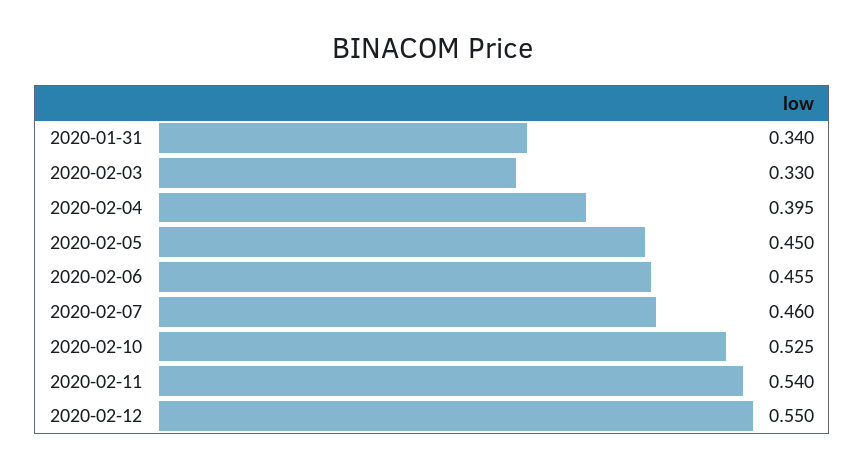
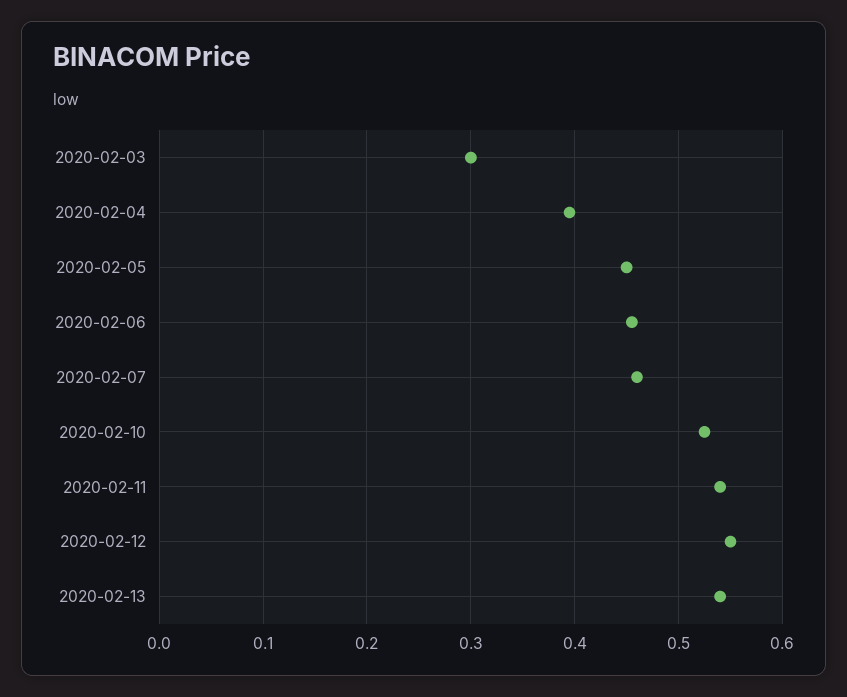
2020-01-31: 0.34 -> none
2020-02-03: 0.33 -> 0.3
2020-02-13: none -> 0.54

